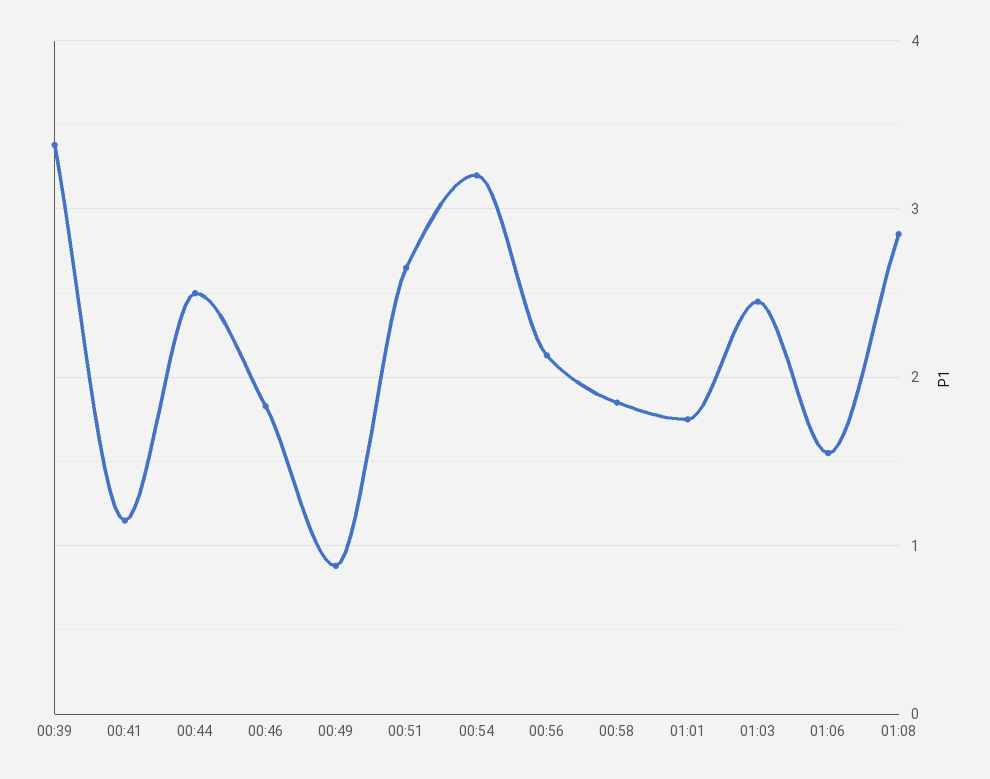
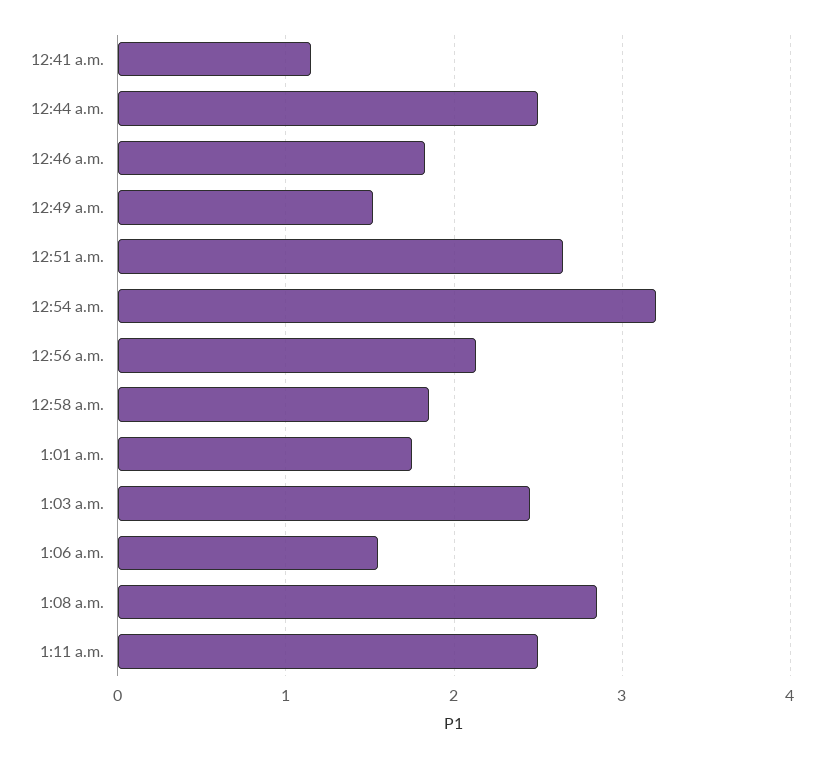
00:39: 3.4 -> none
00:49: 0.9 -> 1.5
1:11 a.m.: none -> 2.5

